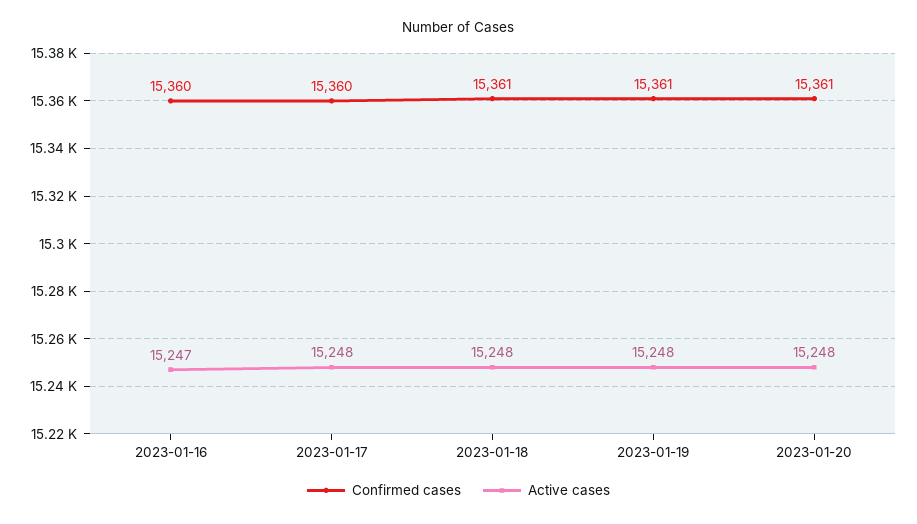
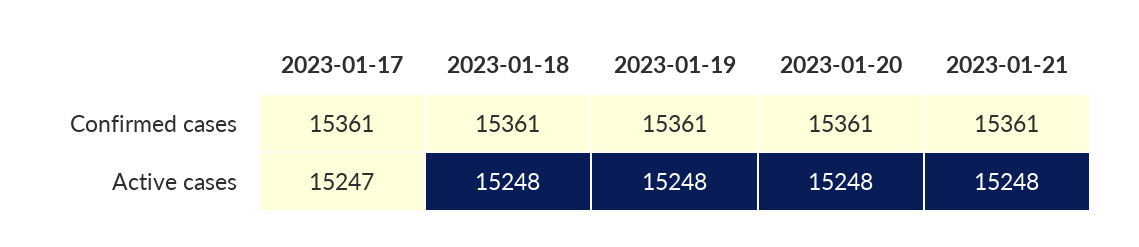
Confirmed cases, 2023-01-16: 15360 -> none
Active cases, 2023-01-16: 15247 -> none
Confirmed cases, 2023-01-17: 15360 -> 15361
Active cases, 2023-01-17: 15248 -> 15247
Confirmed cases, 2023-01-21: none -> 15361
Active cases, 2023-01-21: none -> 15248

